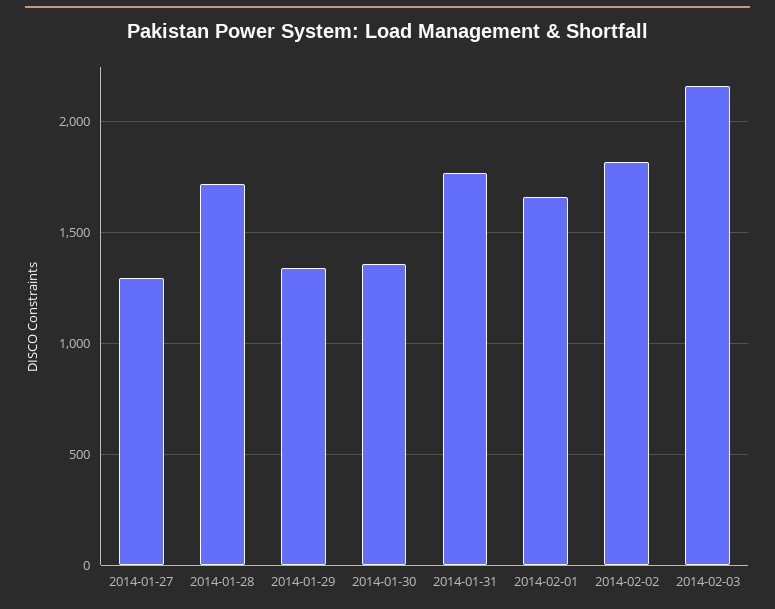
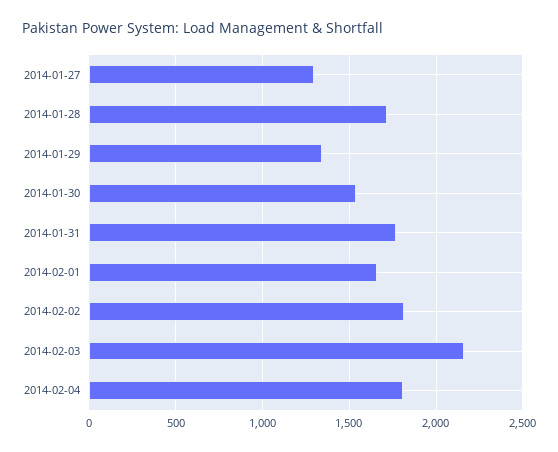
2014-01-30: 1350 -> 1550
2014-02-04: none -> 1800

